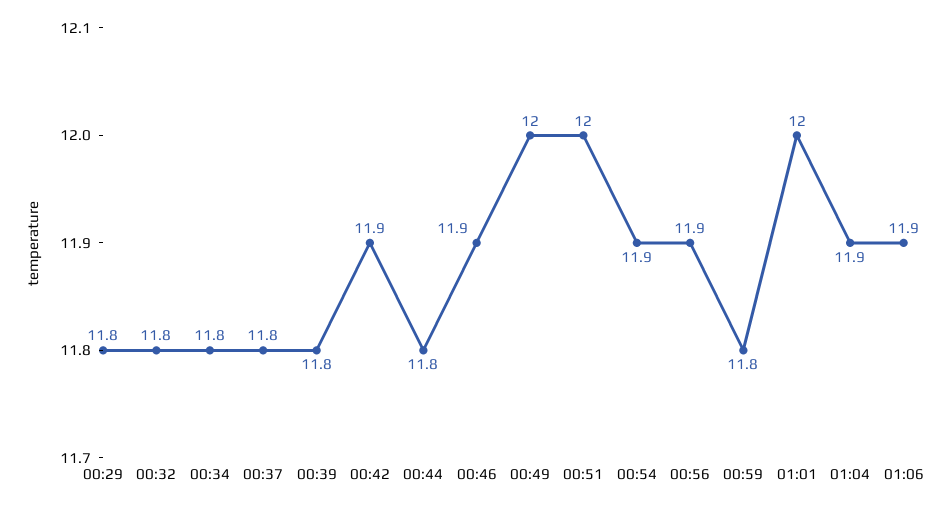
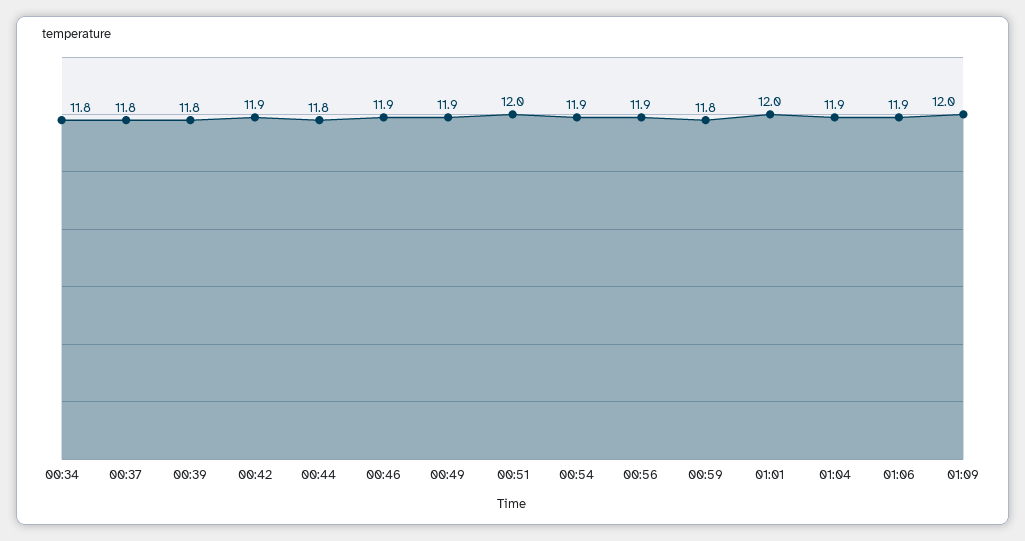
00:29: 11.8 -> none
00:32: 11.8 -> none
00:49: 12 -> 11.9
01:09: none -> 12

